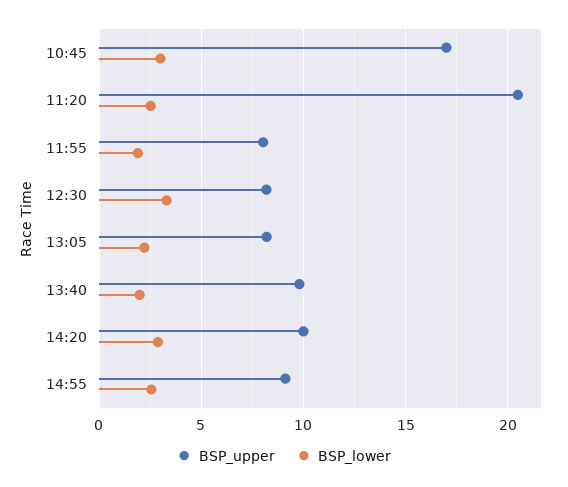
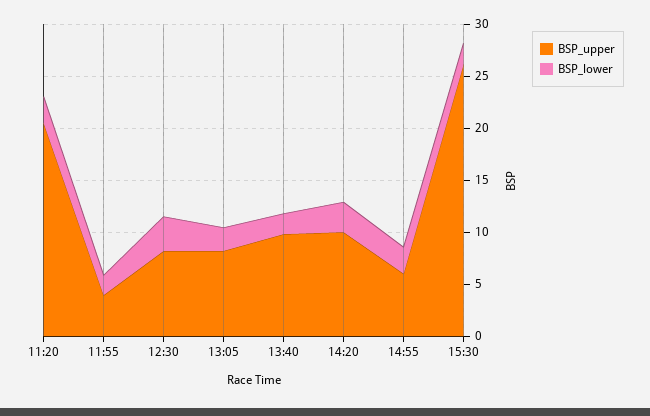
BSP_upper, 10:45: 17 -> none
BSP_lower, 10:45: 3 -> none
BSP_upper, 11:55: 8 -> 4
BSP_upper, 14:55: 9 -> 6
BSP_upper, 15:30: none -> 26
BSP_lower, 15:30: none -> 2

